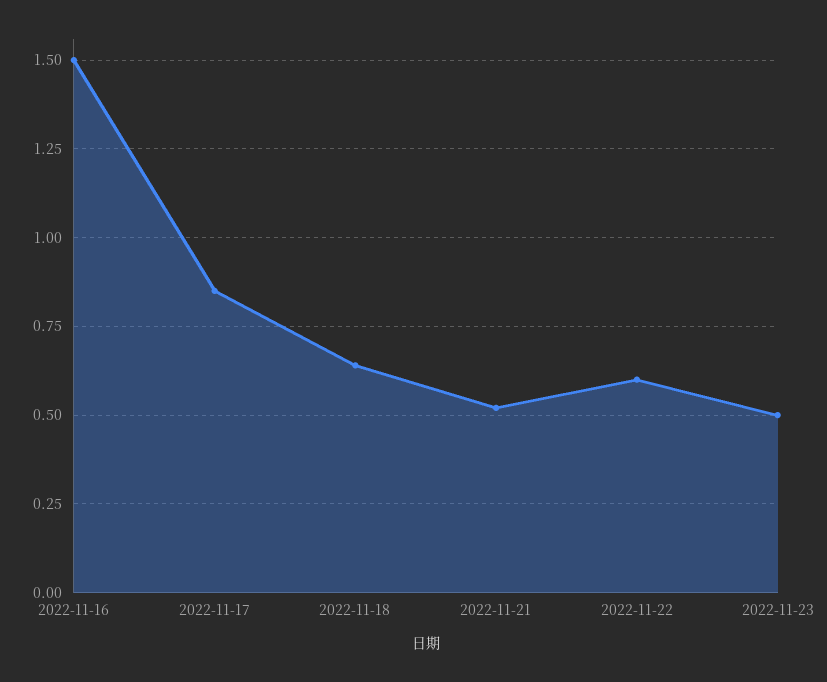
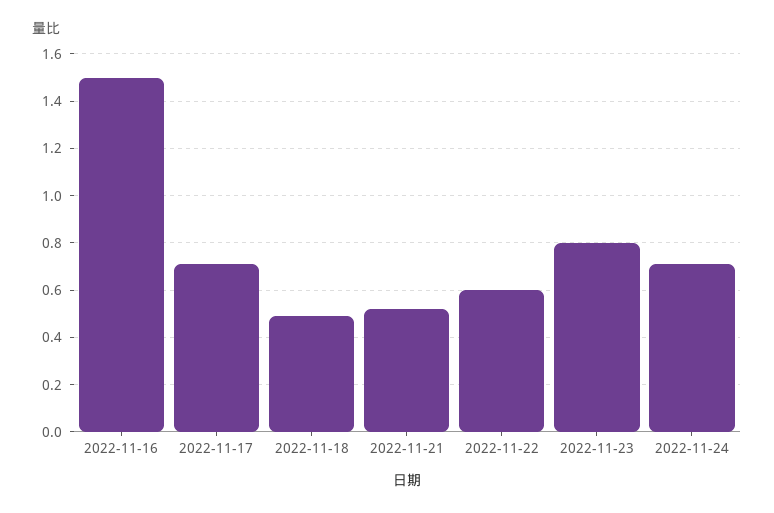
2022-11-17: 0.85 -> 0.7
2022-11-18: 0.65 -> 0.5
2022-11-23: 0.5 -> 0.8
2022-11-24: none -> 0.7

